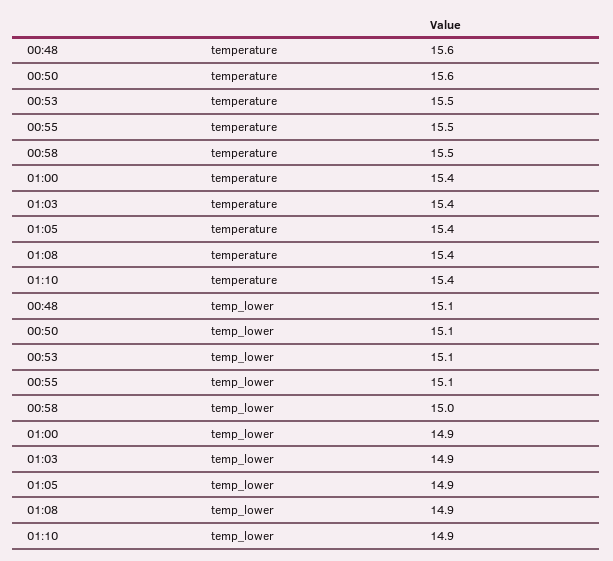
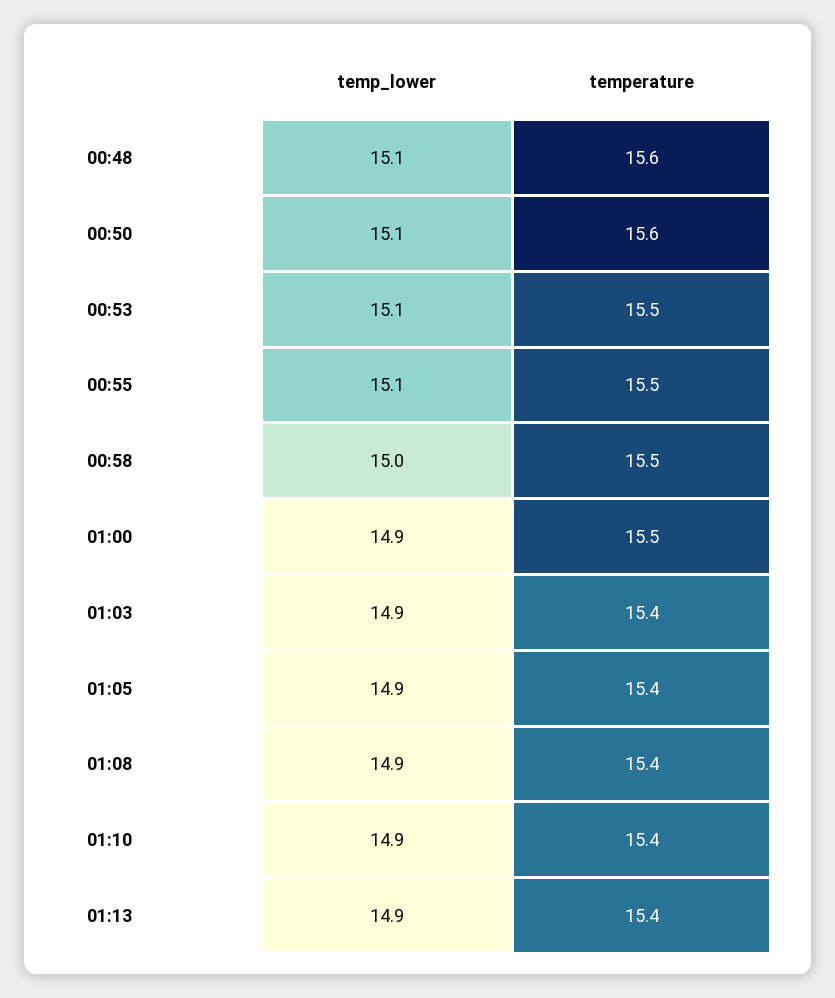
01:00, temperature: 15.4 -> 15.5
01:13, temp_lower: none -> 14.9
01:13, temperature: none -> 15.4

